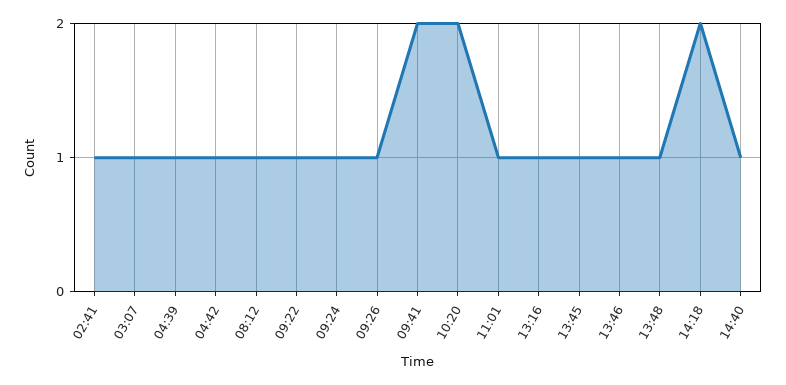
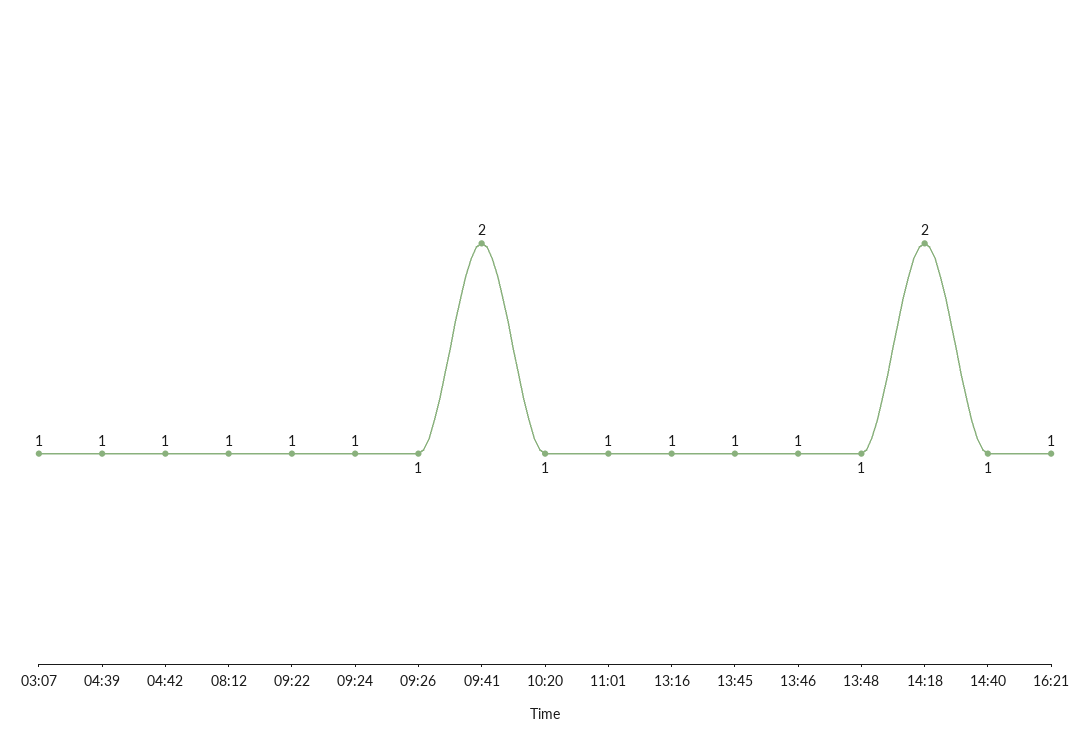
02:41: 1 -> none
10:20: 2 -> 1
16:21: none -> 1

